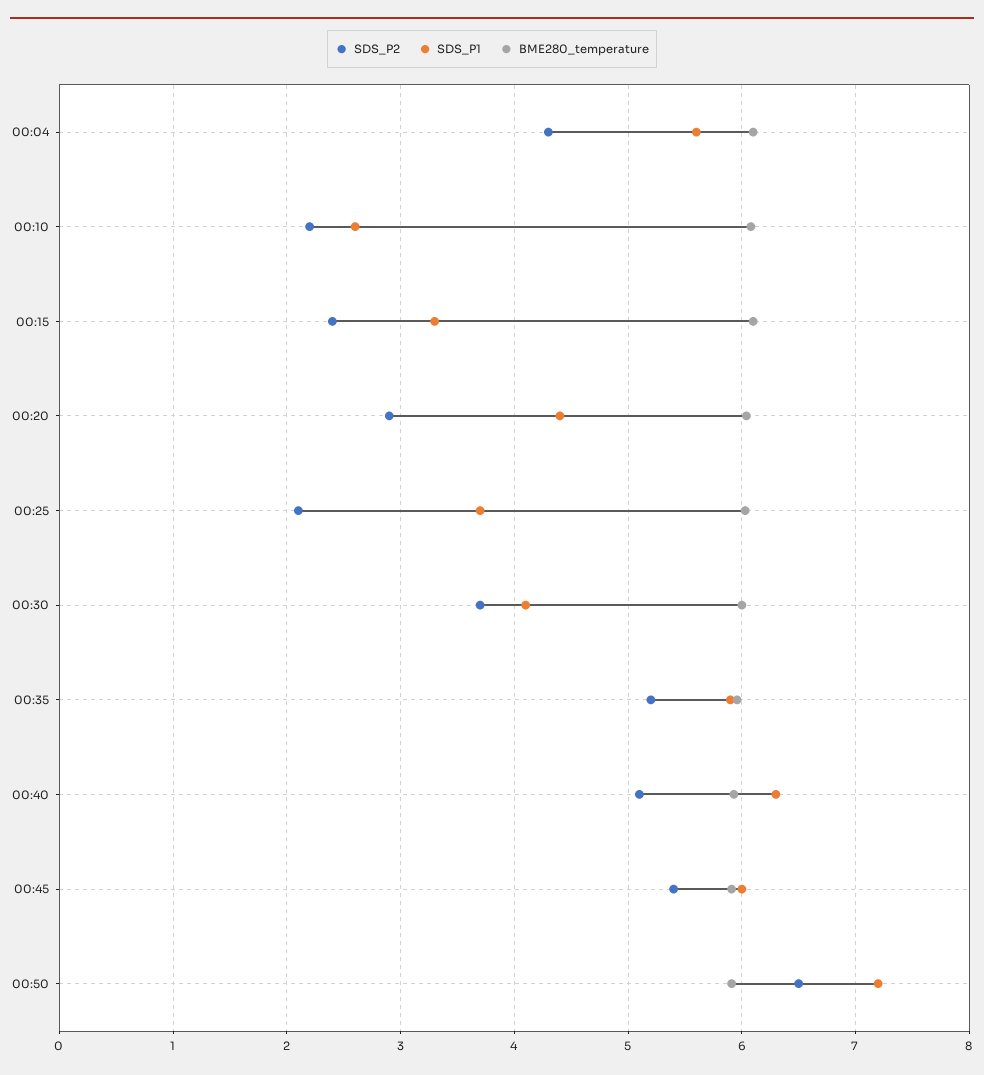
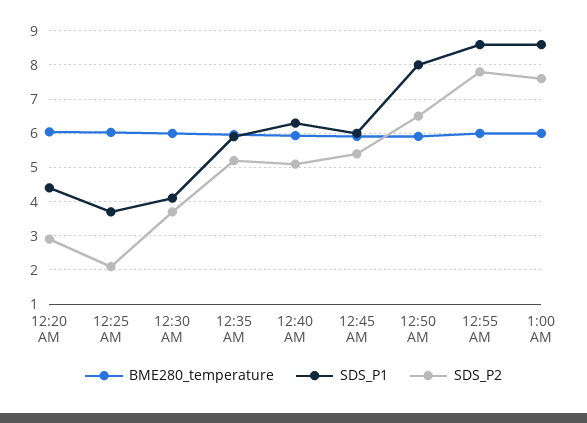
SDS_P2, 00:04: 4.3 -> none
SDS_P1, 00:04: 5.6 -> none
BME280_temperature, 00:04: 6.1 -> none
SDS_P2, 00:10: 2.2 -> none
SDS_P1, 00:10: 2.6 -> none
BME280_temperature, 00:10: 6.1 -> none
SDS_P2, 00:15: 2.4 -> none
SDS_P1, 00:15: 3.3 -> none
BME280_temperature, 00:15: 6.1 -> none
SDS_P1, 00:50: 7.2 -> 8
BME280_temperature, 12:55 AM: none -> 6
SDS_P1, 12:55 AM: none -> 8.6
SDS_P2, 12:55 AM: none -> 7.8
BME280_temperature, 1:00 AM: none -> 6
SDS_P1, 1:00 AM: none -> 8.6
SDS_P2, 1:00 AM: none -> 7.6

